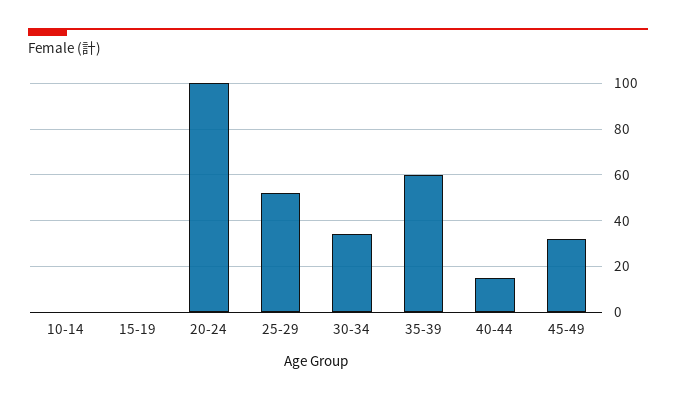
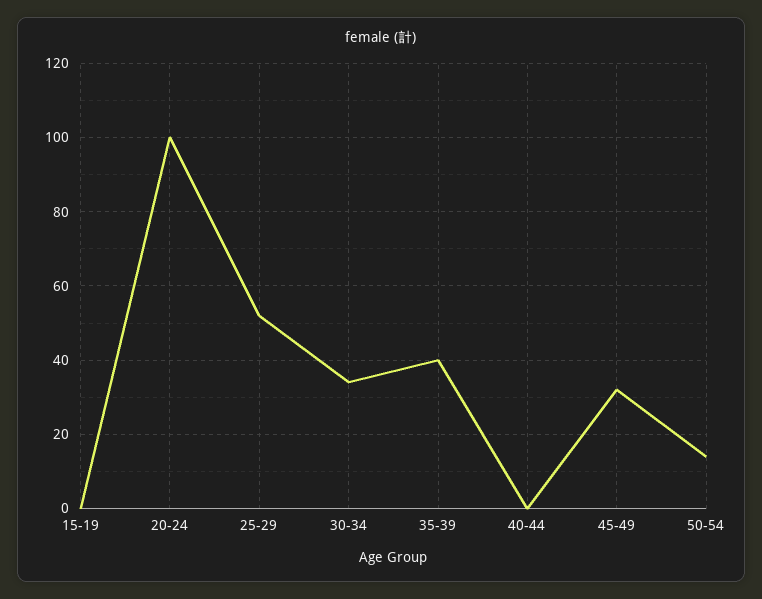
10-14: 0 -> none
35-39: 60 -> 40
40-44: 15 -> 0
50-54: none -> 15

